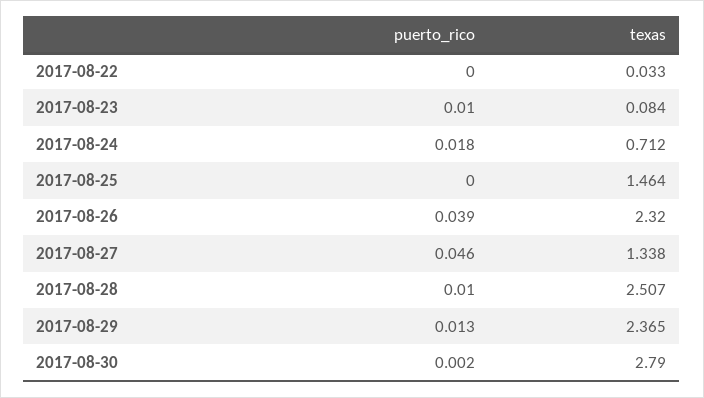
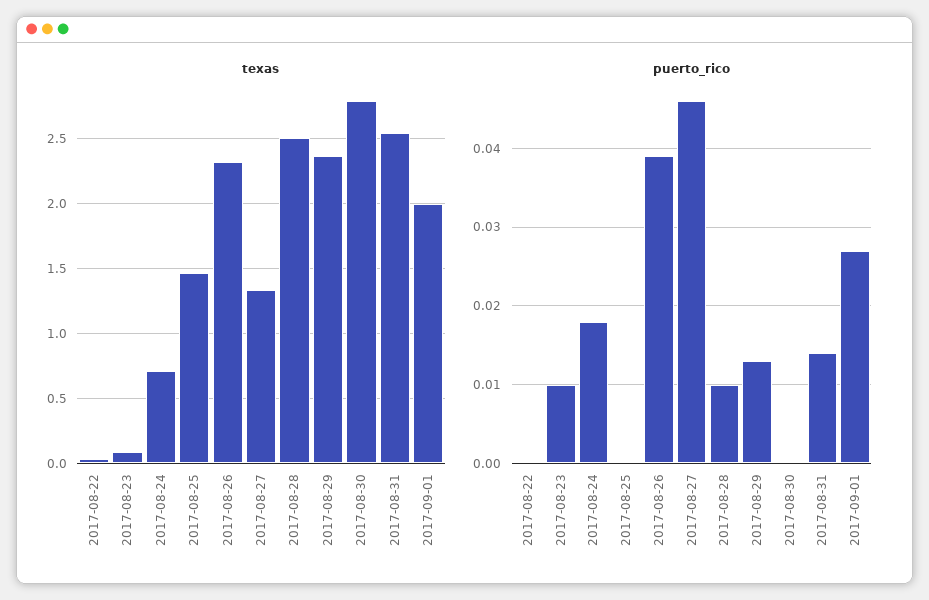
puerto_rico, 2017-08-30: 0.002 -> 0
texas, 2017-08-31: none -> 2.55
texas, 2017-09-01: none -> 2
puerto_rico, 2017-08-31: none -> 0.014
puerto_rico, 2017-09-01: none -> 0.027

